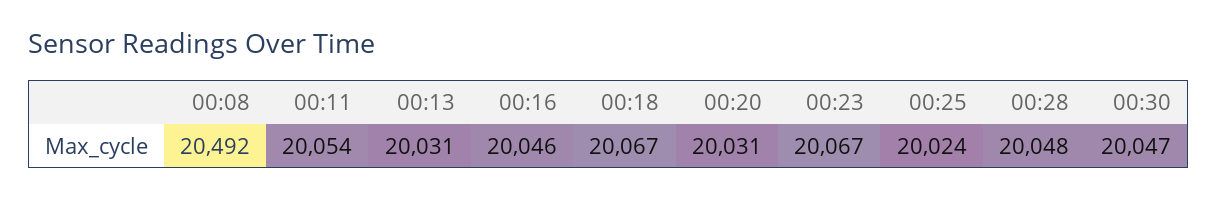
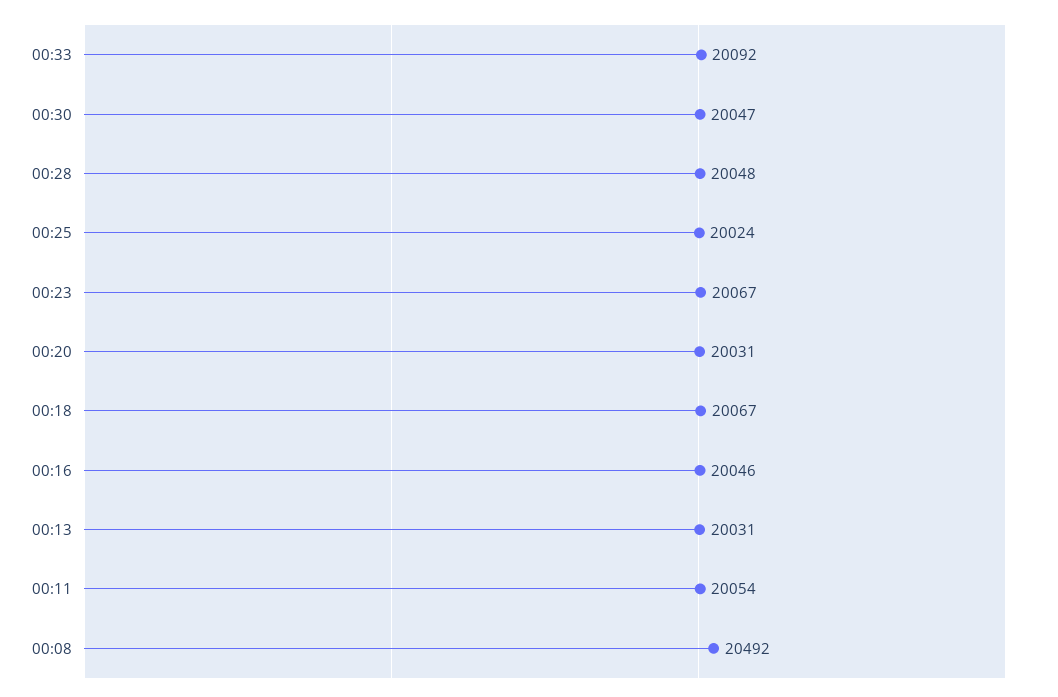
00:33: none -> 20092

